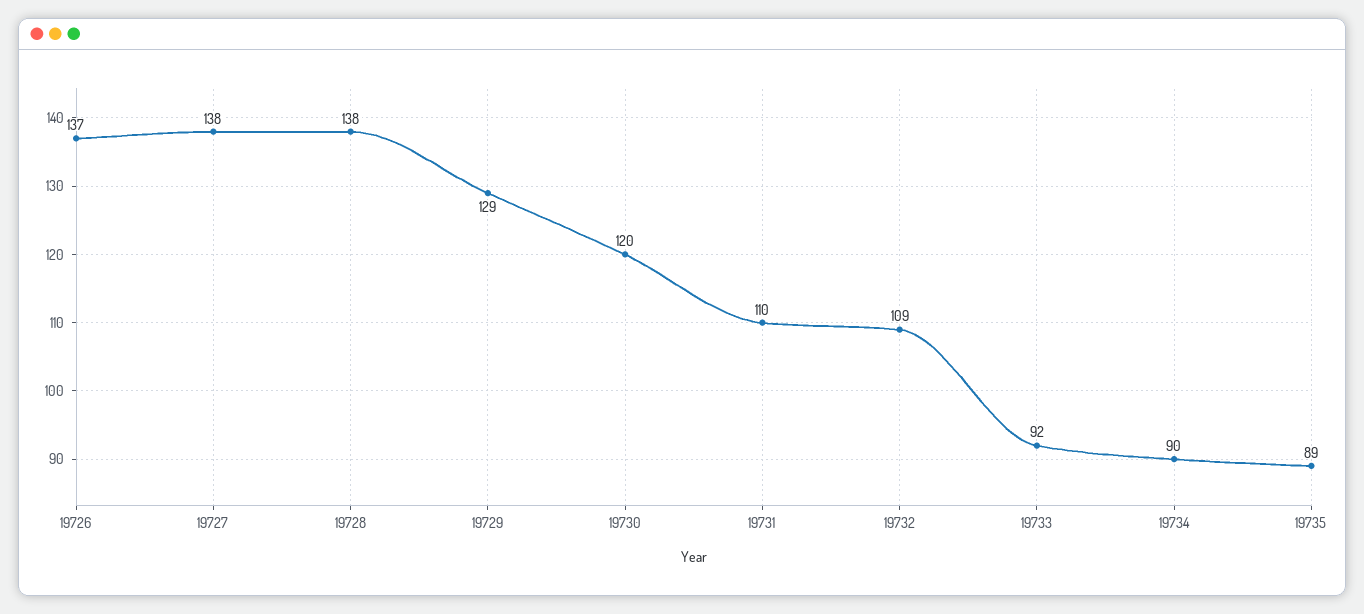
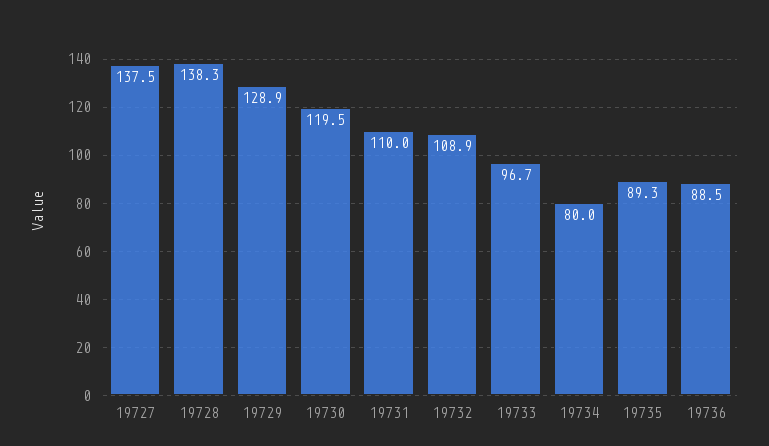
19726: 137 -> none
19733: 92 -> 96.7
19734: 90 -> 80
19736: none -> 88.5

